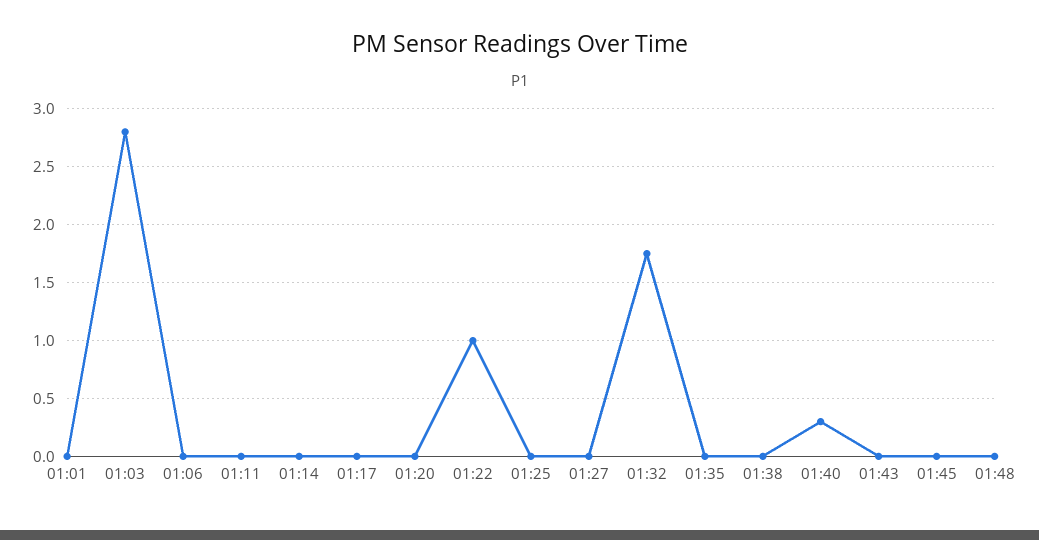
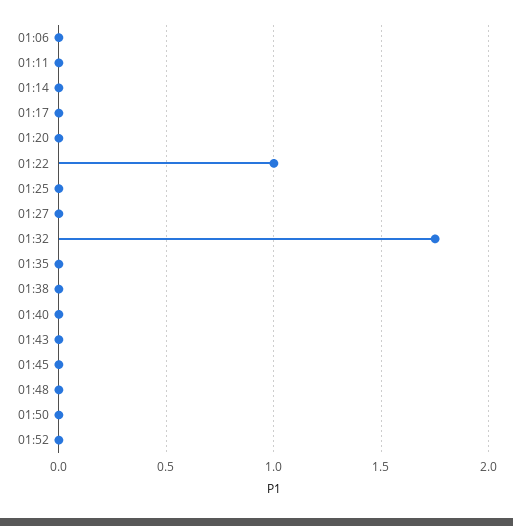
01:01: 0 -> none
01:03: 2.8 -> none
01:40: 0.3 -> 0
01:50: none -> 0
01:52: none -> 0

